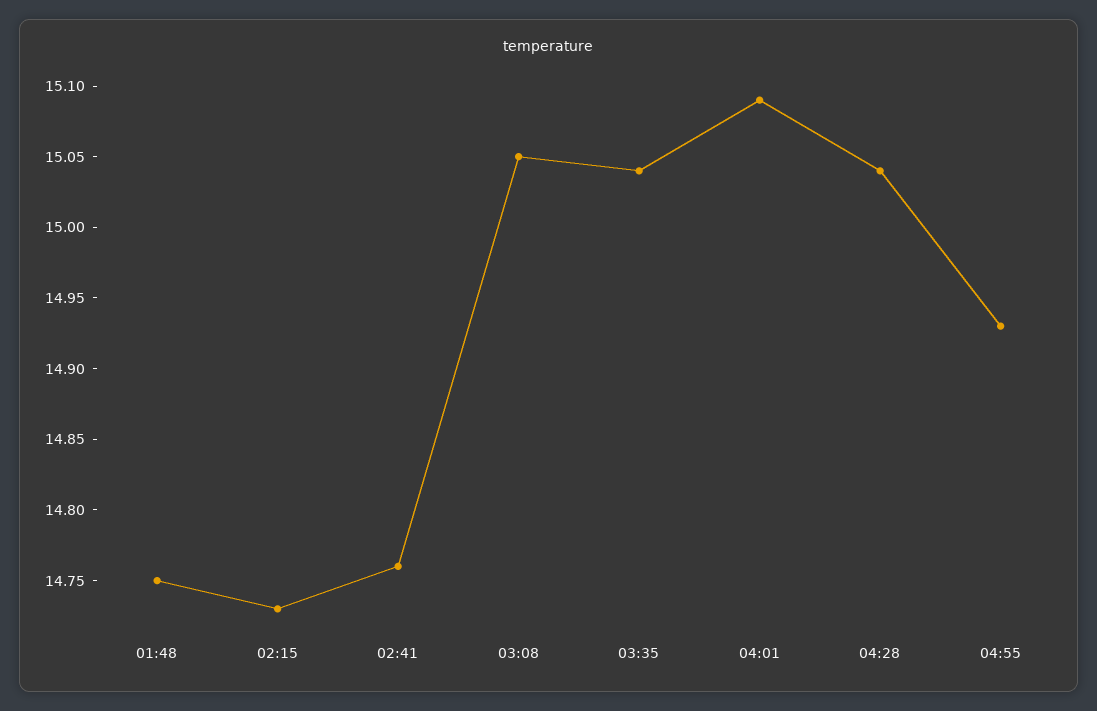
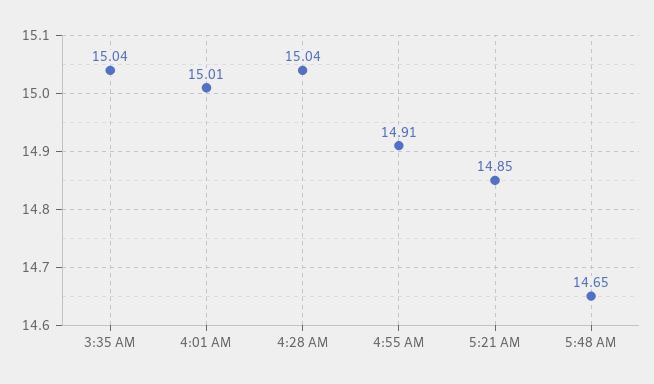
01:48: 14.75 -> none
02:15: 14.73 -> none
02:41: 14.76 -> none
03:08: 15.05 -> none
04:01: 15.09 -> 15.01
04:55: 14.93 -> 14.91
5:21 AM: none -> 14.85
5:48 AM: none -> 14.65

